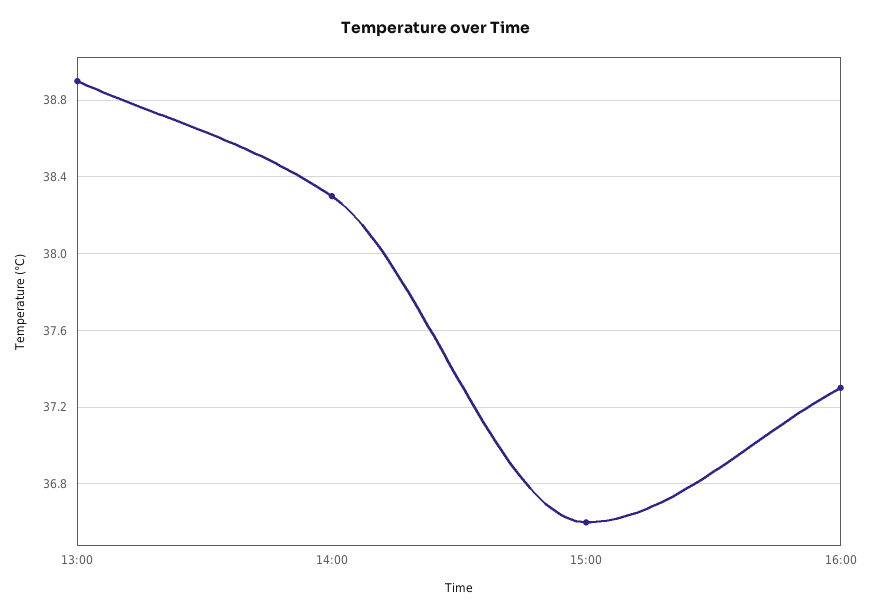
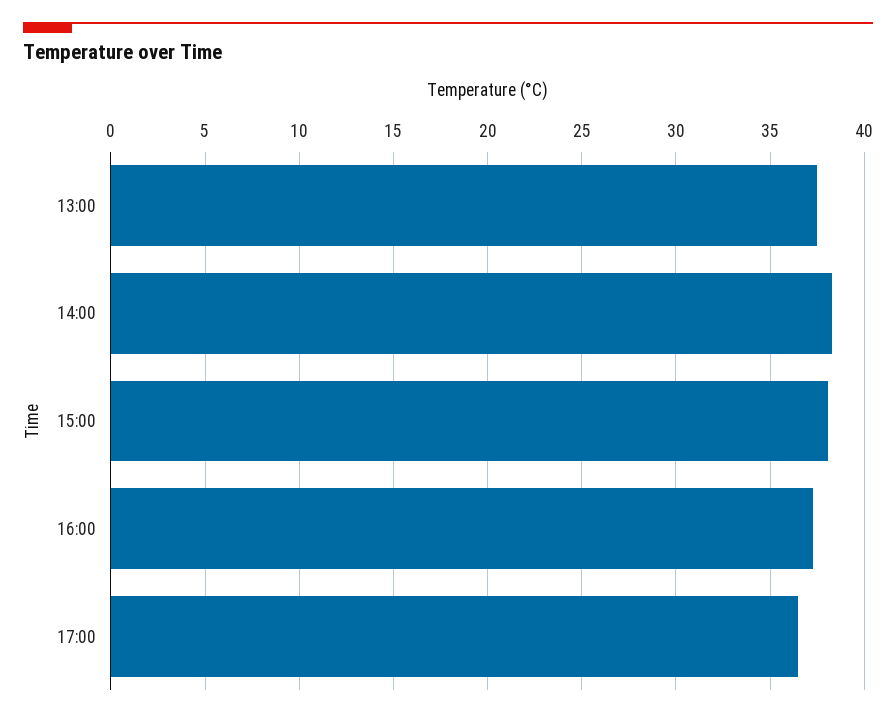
13:00: 38.9 -> 37.5
15:00: 36.6 -> 38
17:00: none -> 36.5

